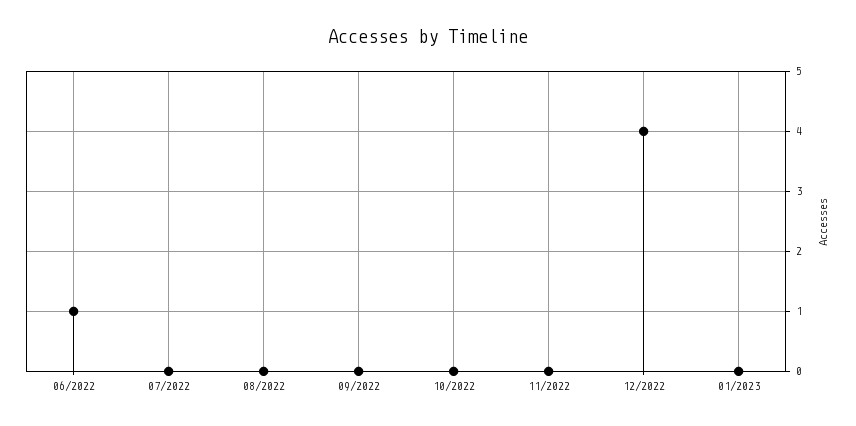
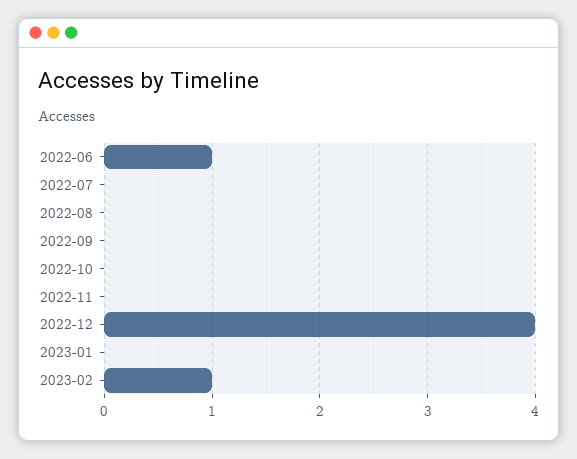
2023-02: none -> 1

